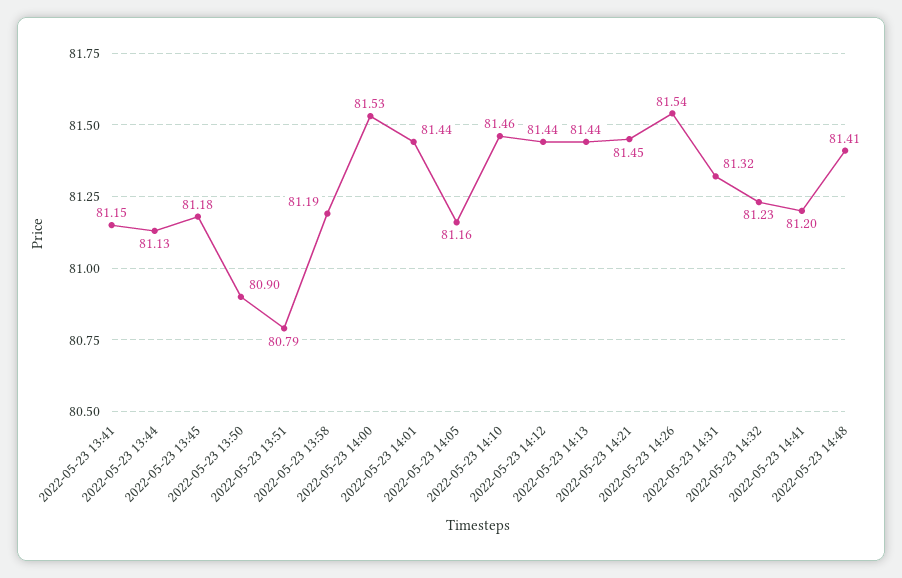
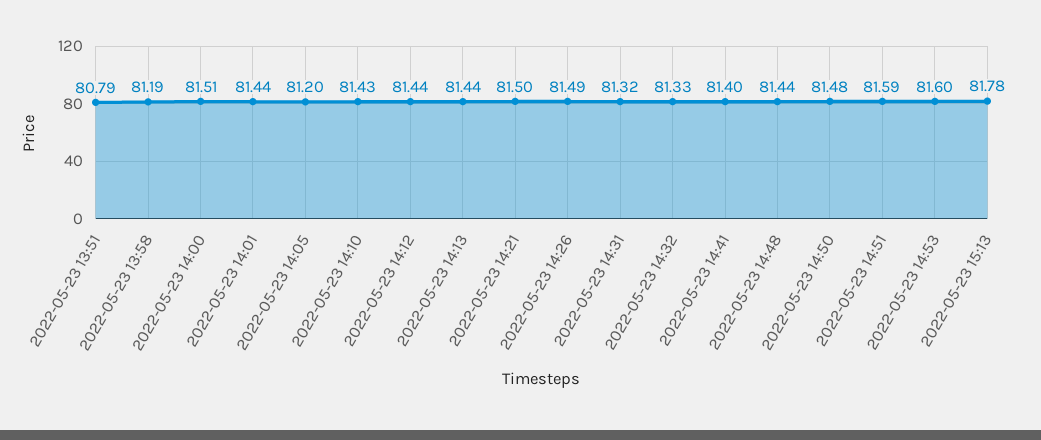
2022-05-23 13:41: 81.15 -> none
2022-05-23 13:44: 81.13 -> none
2022-05-23 13:45: 81.18 -> none
2022-05-23 13:50: 80.9 -> none
2022-05-23 14:00: 81.53 -> 81.51
2022-05-23 14:05: 81.16 -> 81.2
2022-05-23 14:10: 81.46 -> 81.43
2022-05-23 14:21: 81.45 -> 81.5
2022-05-23 14:26: 81.54 -> 81.49
2022-05-23 14:32: 81.23 -> 81.33
2022-05-23 14:41: 81.2 -> 81.4
2022-05-23 14:48: 81.41 -> 81.44
2022-05-23 14:50: none -> 81.48
2022-05-23 14:51: none -> 81.59
2022-05-23 14:53: none -> 81.6
2022-05-23 15:13: none -> 81.78

